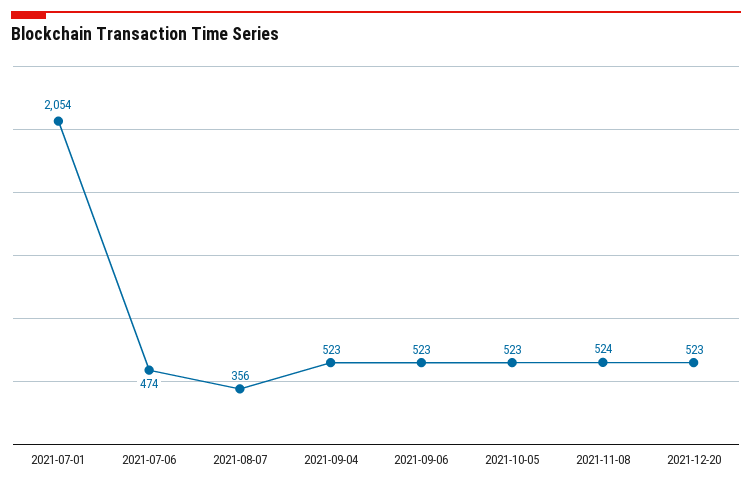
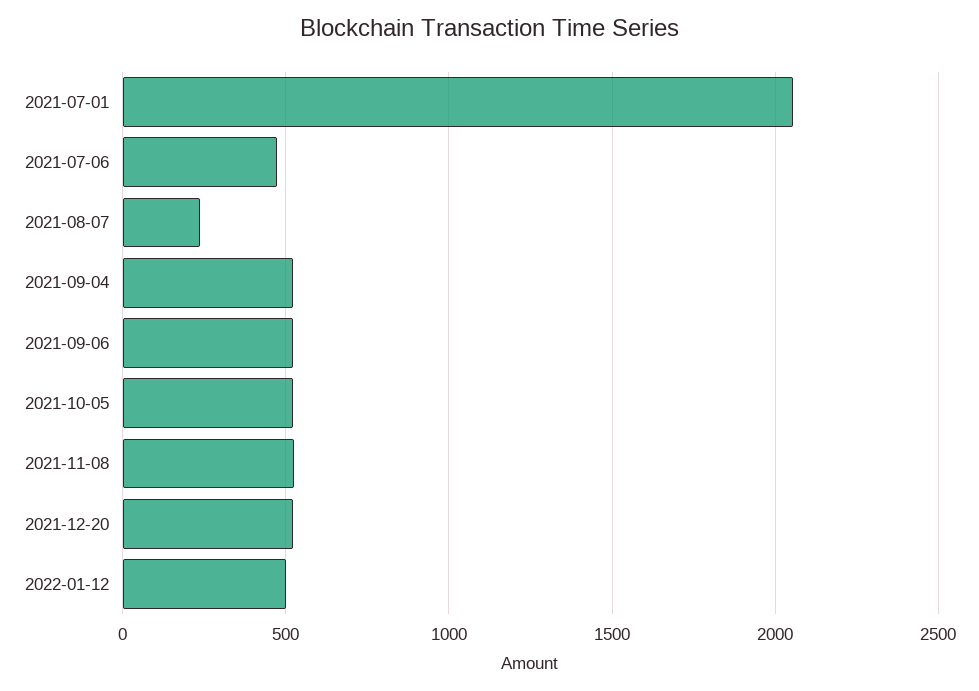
2021-08-07: 356 -> 250
2022-01-12: none -> 500

